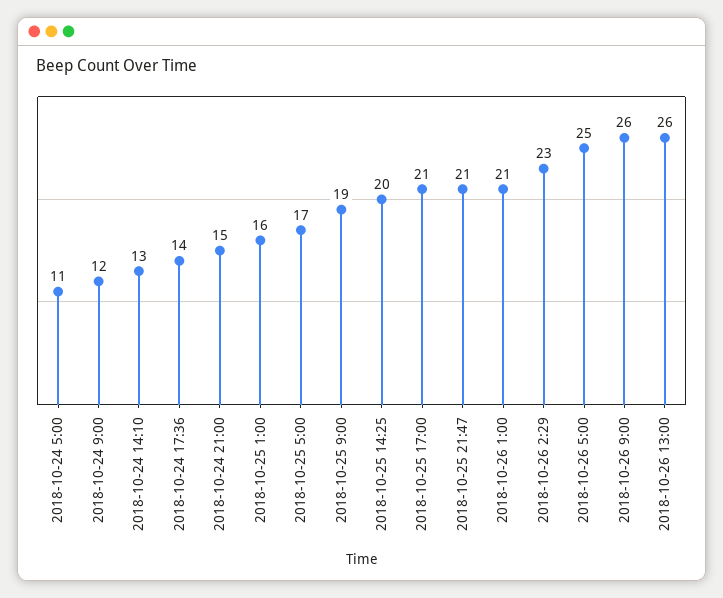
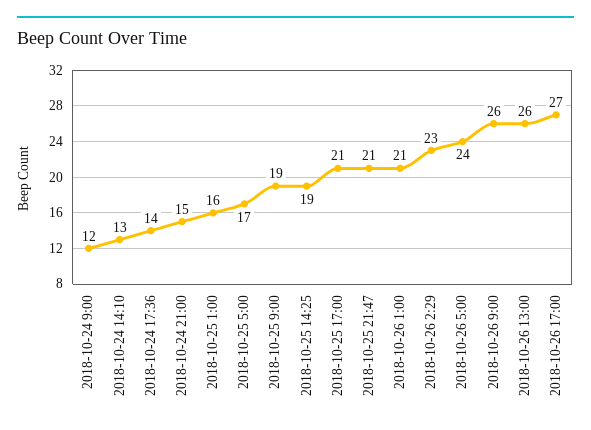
2018-10-24 5:00: 11 -> none
2018-10-25 14:25: 20 -> 19
2018-10-26 5:00: 25 -> 24
2018-10-26 17:00: none -> 27

